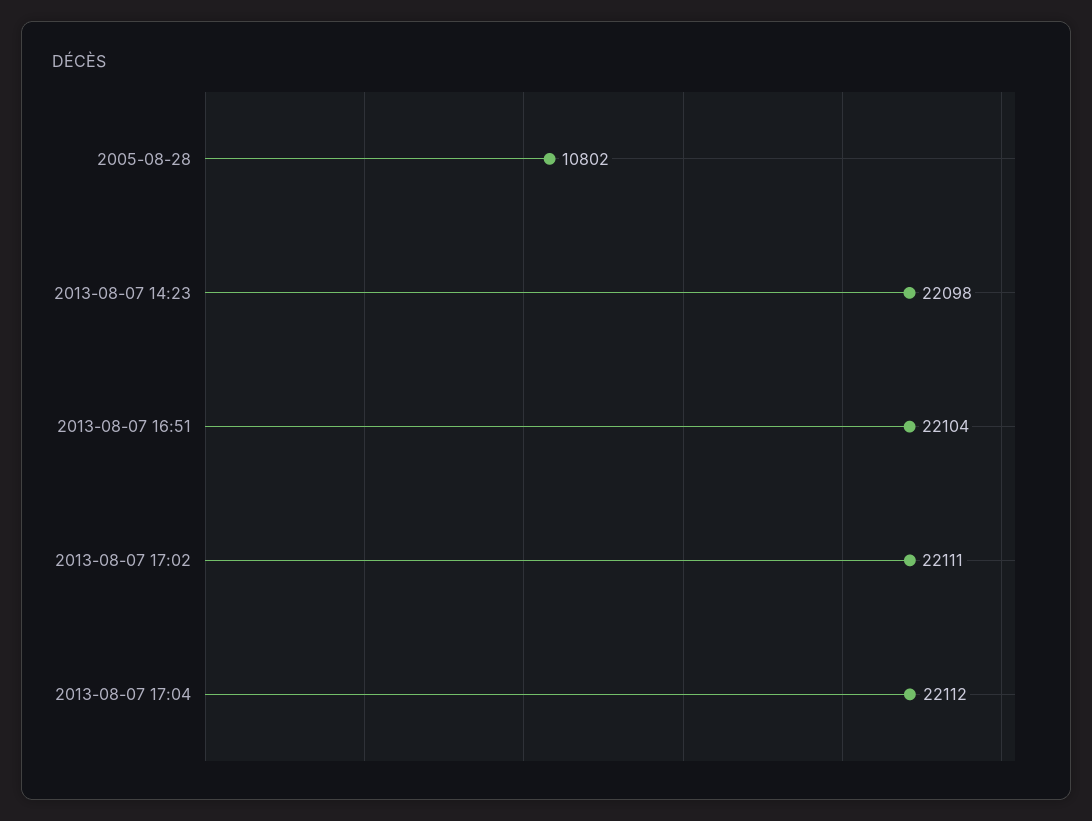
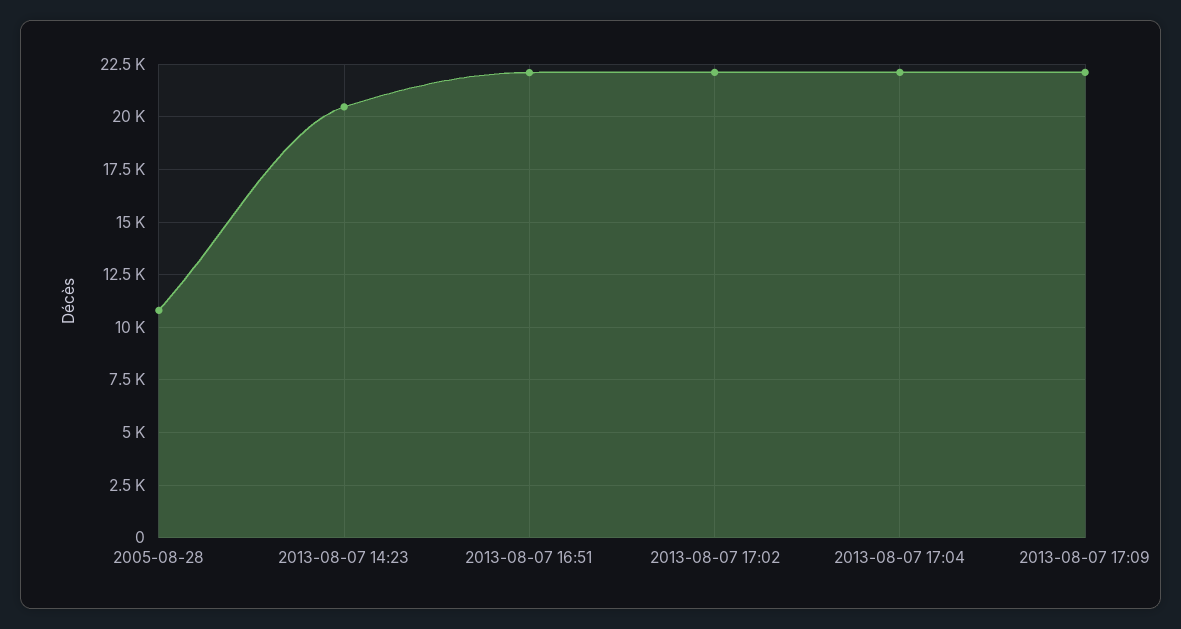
2013-08-07 14:23: 22098 -> 20500
2013-08-07 17:09: none -> 22000

